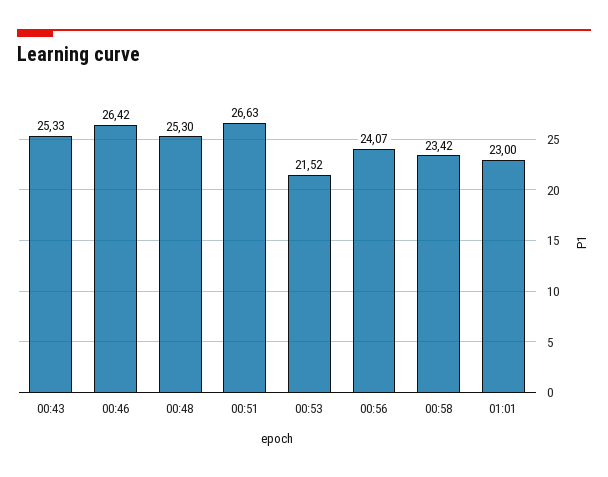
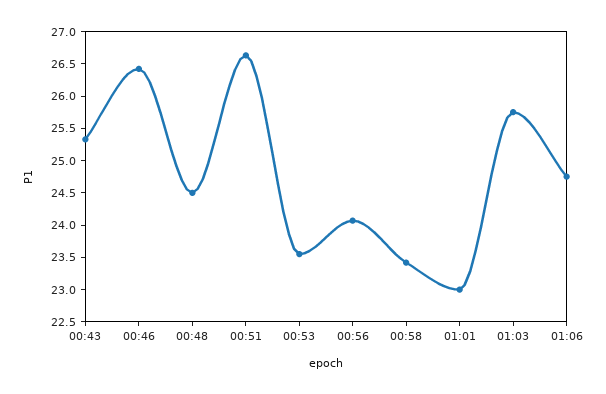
00:48: 25.3 -> 24.5
00:53: 21.52 -> 23.5
01:03: none -> 25.75
01:06: none -> 24.75

